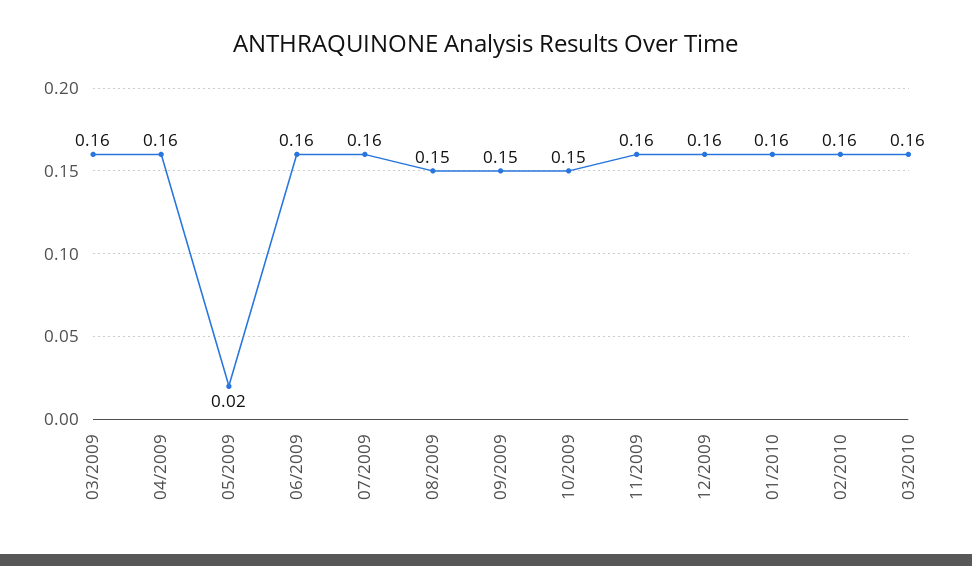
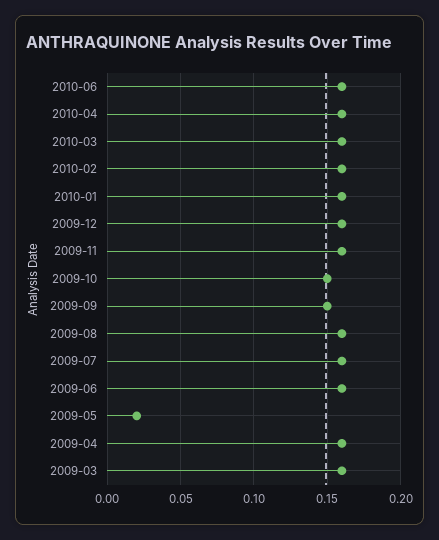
08/2009: 0.15 -> 0.16
2010-06: none -> 0.16
2010-04: none -> 0.16

